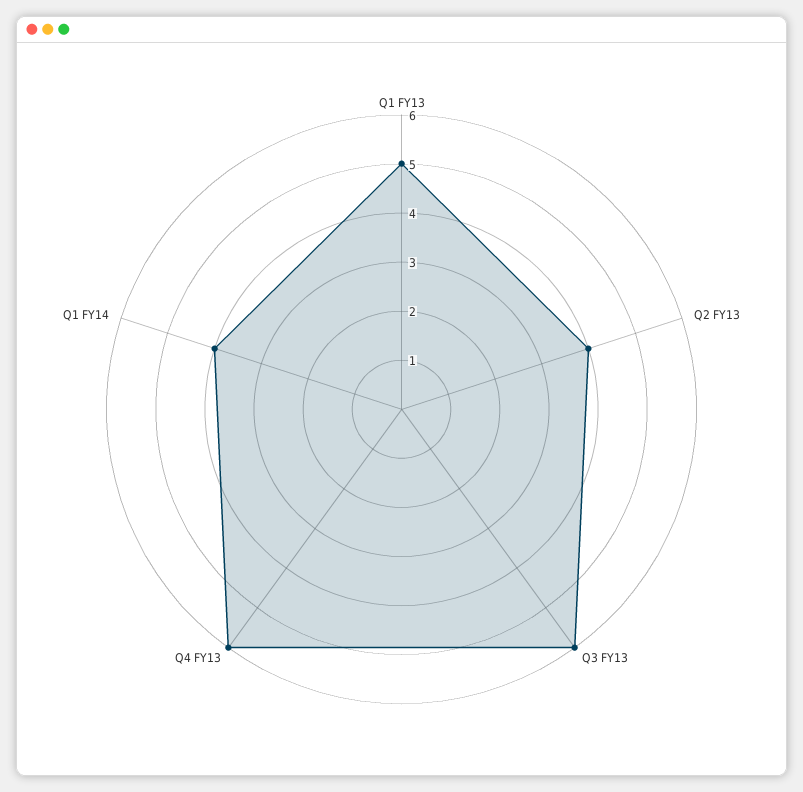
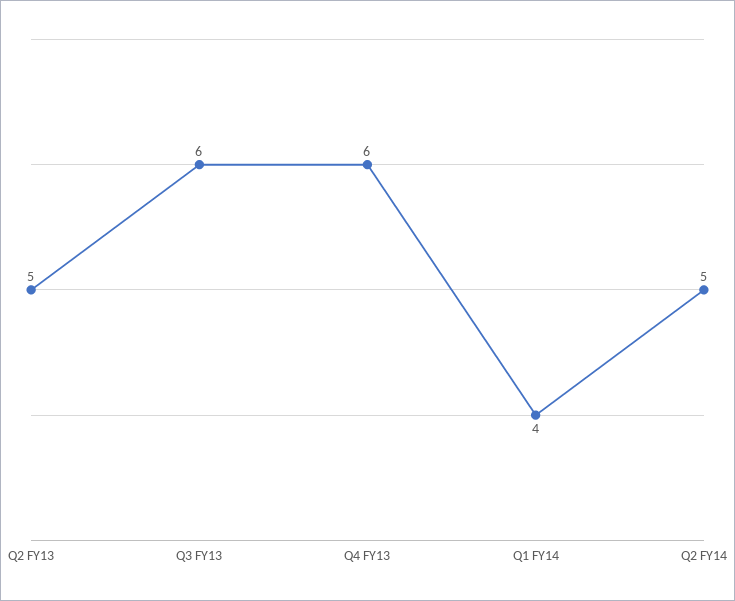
Q1 FY13: 5 -> none
Q2 FY13: 4 -> 5
Q2 FY14: none -> 5

